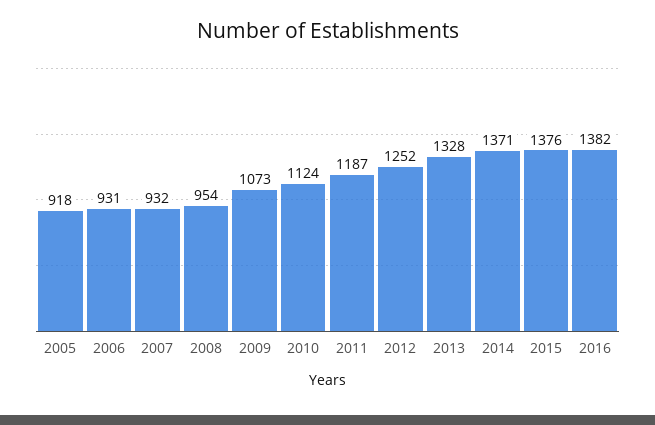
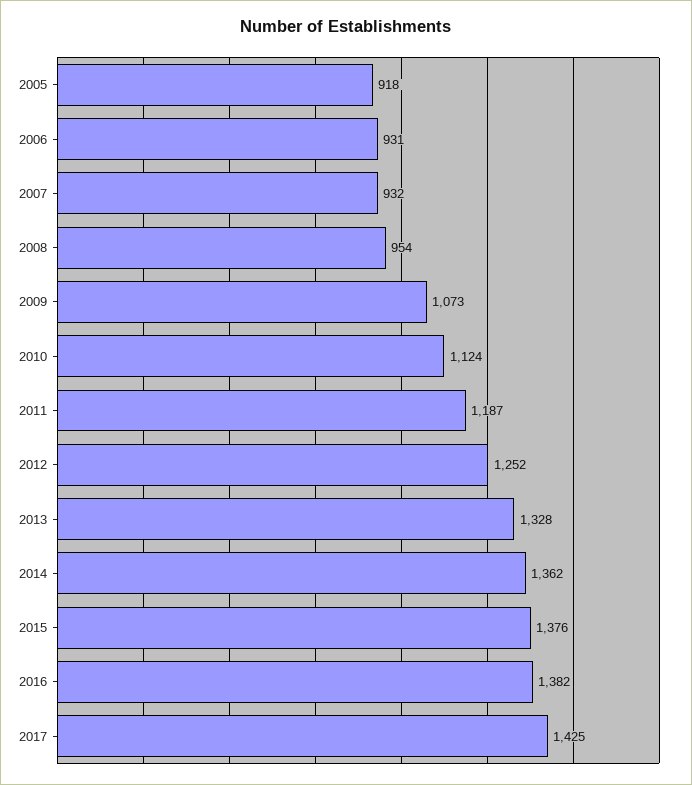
2014: 1371 -> 1362
2017: none -> 1425

